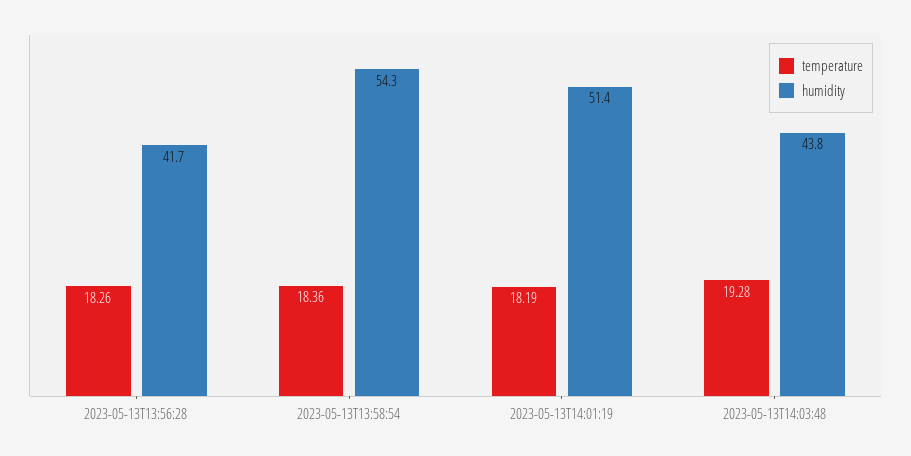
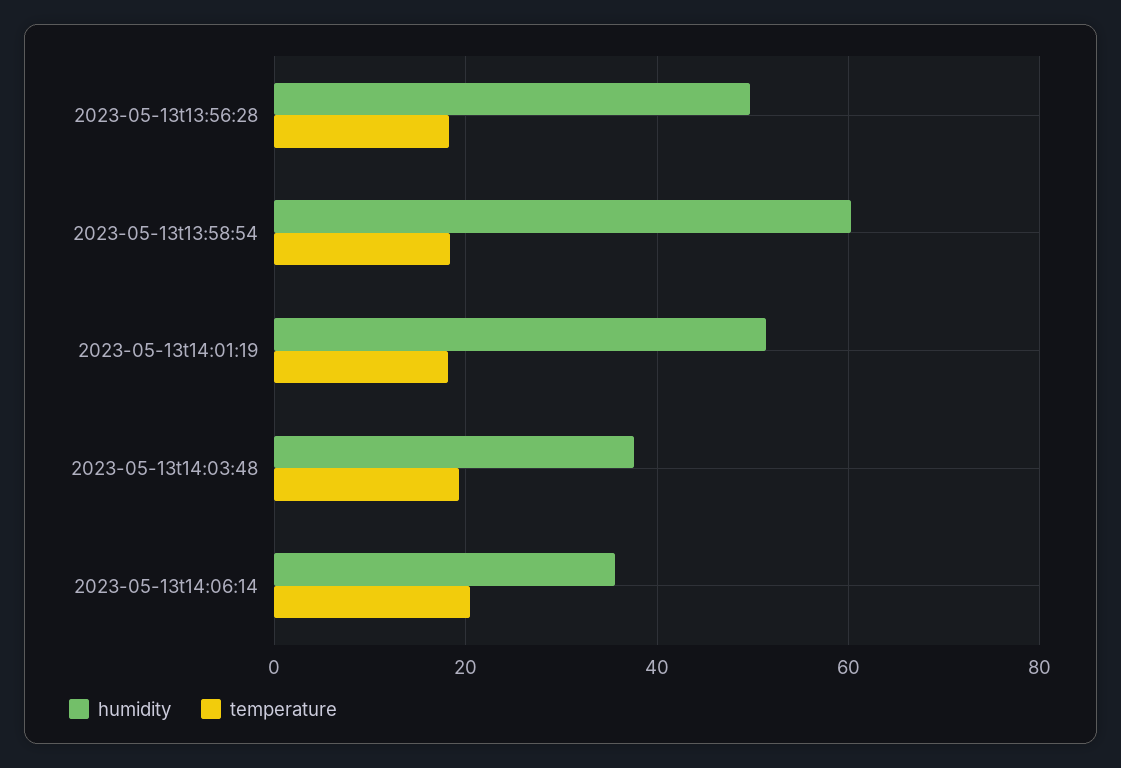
humidity, 2023-05-13T13:56:28: 41.7 -> 50
humidity, 2023-05-13T13:58:54: 54.3 -> 60
humidity, 2023-05-13T14:03:48: 43.8 -> 38
humidity, 2023-05-13t14:06:14: none -> 36
temperature, 2023-05-13t14:06:14: none -> 20

